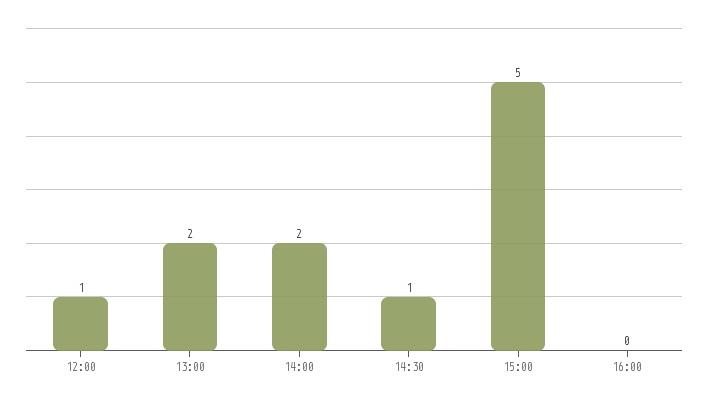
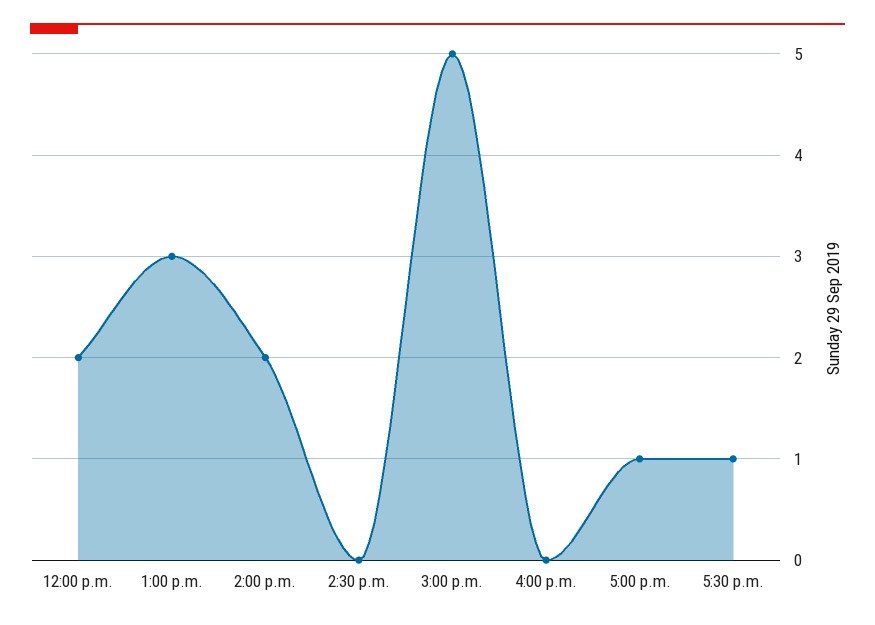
12:00: 1 -> 2
13:00: 2 -> 3
14:30: 1 -> 0
5:00 p.m.: none -> 1
5:30 p.m.: none -> 1

